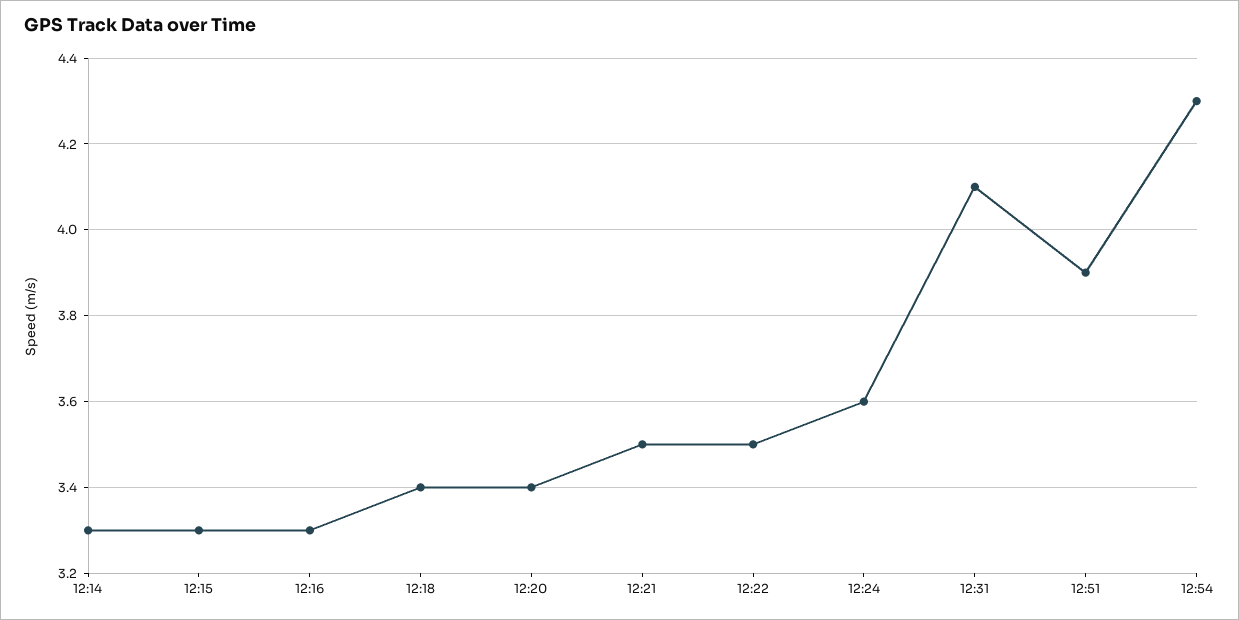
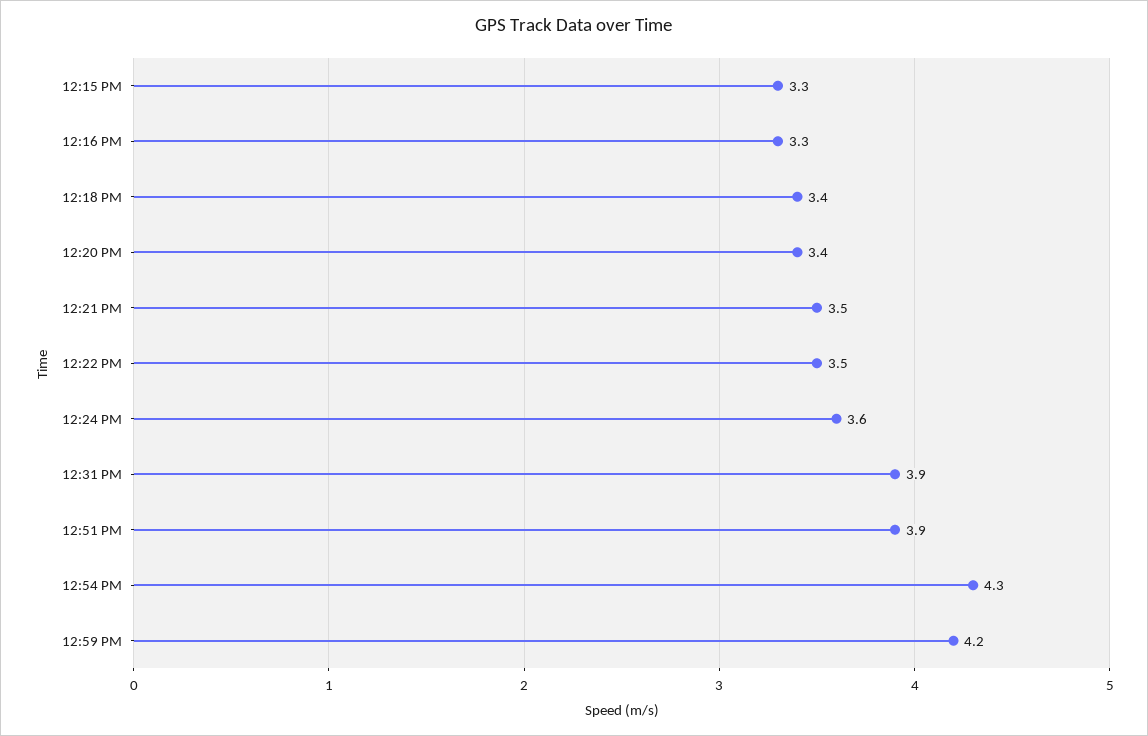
12:14: 3.3 -> none
12:31: 4.1 -> 3.9
12:59 PM: none -> 4.2

